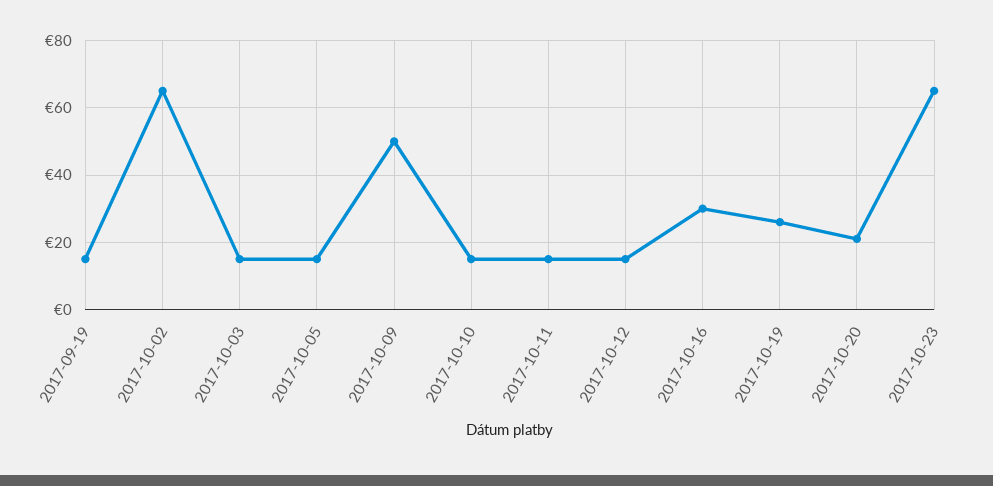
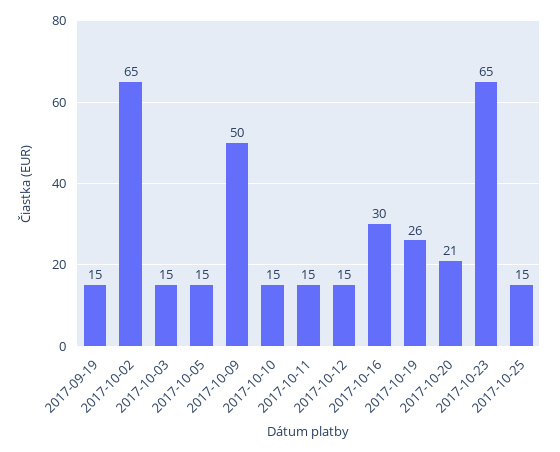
2017-10-25: none -> 15

